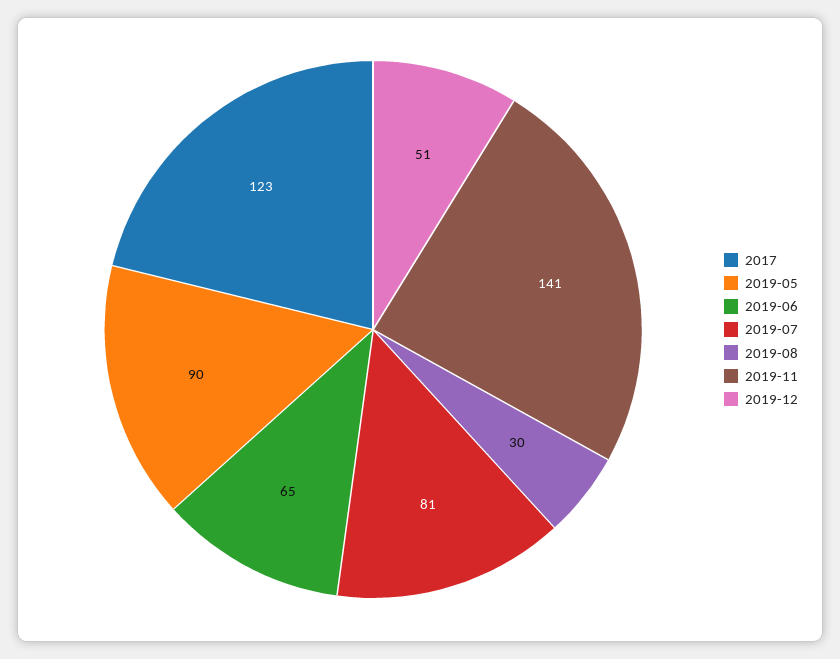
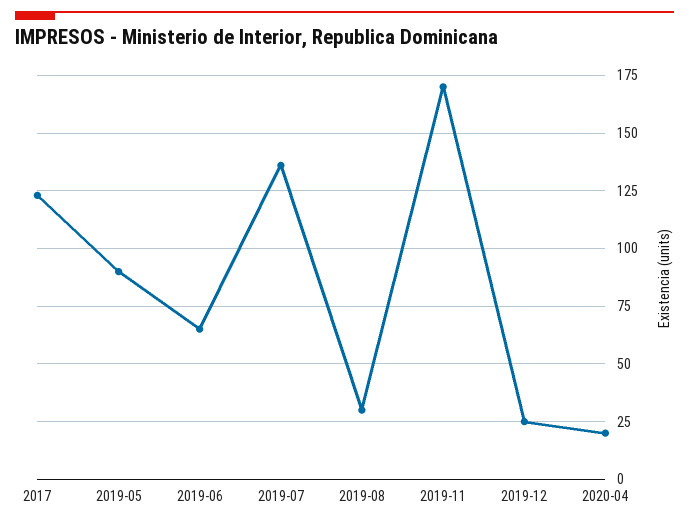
2019-07: 81 -> 135
2019-11: 141 -> 170
2019-12: 51 -> 25
2020-04: none -> 20

